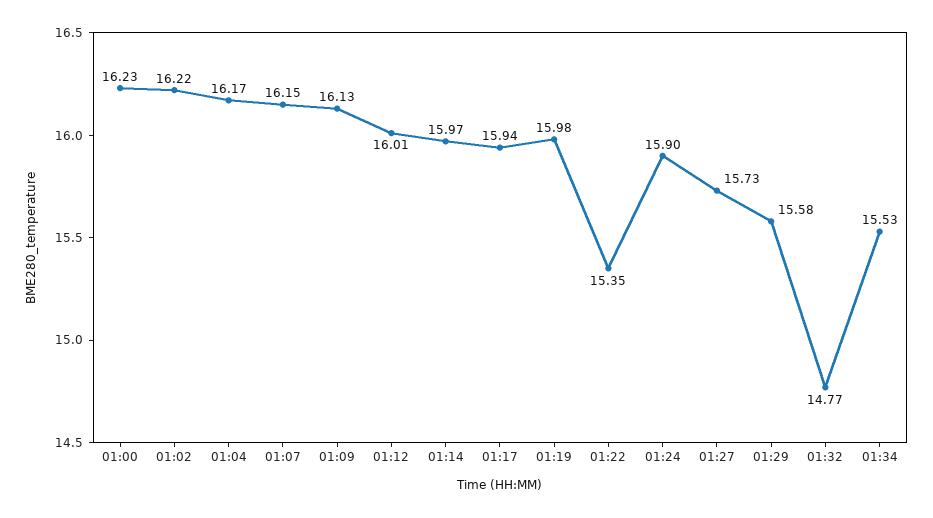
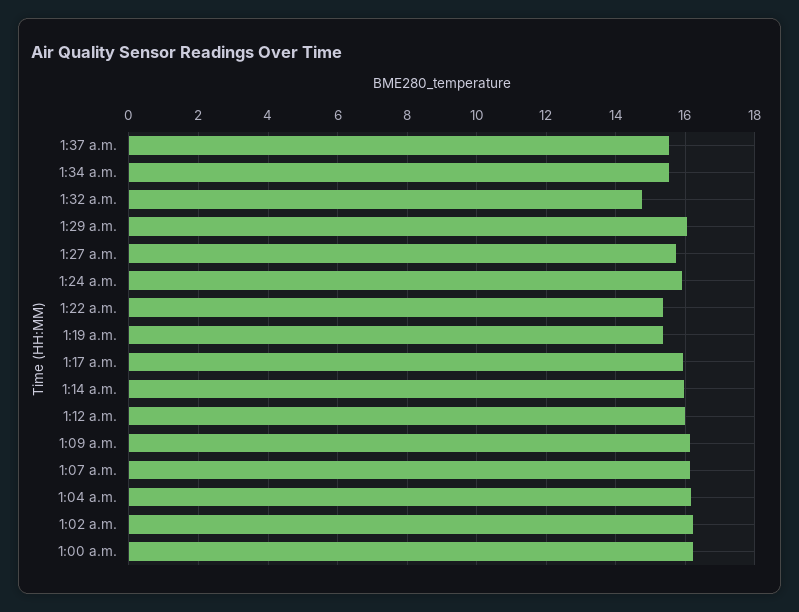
01:19: 15.98 -> 15.4
01:29: 15.58 -> 16
1:37 a.m.: none -> 15.6

